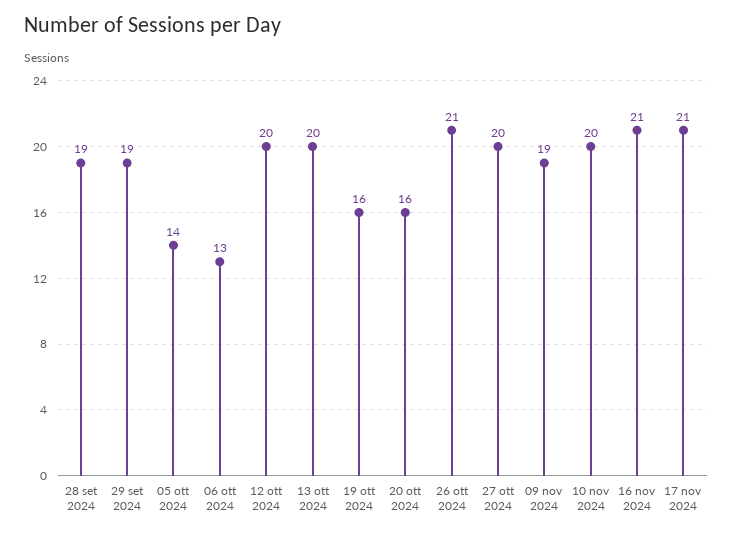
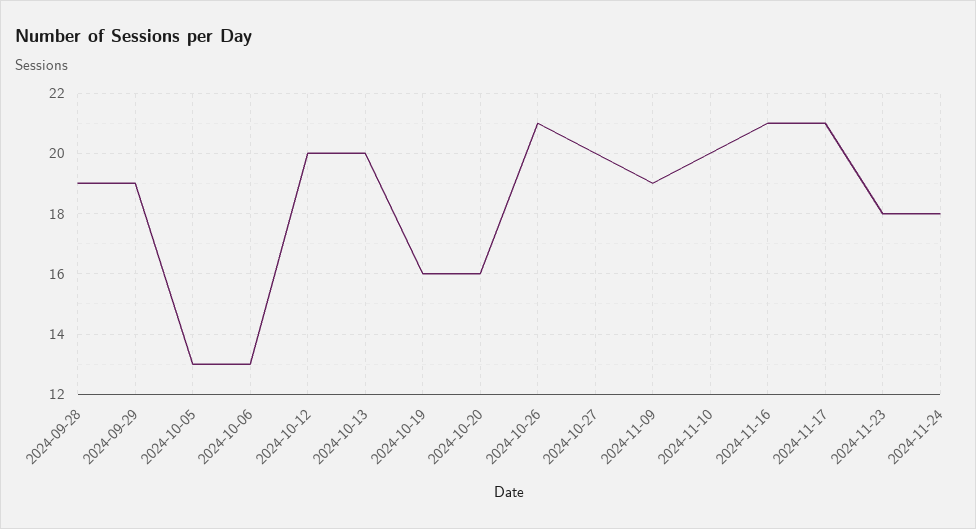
05 ott 2024: 14 -> 13
2024-11-23: none -> 18
2024-11-24: none -> 18

